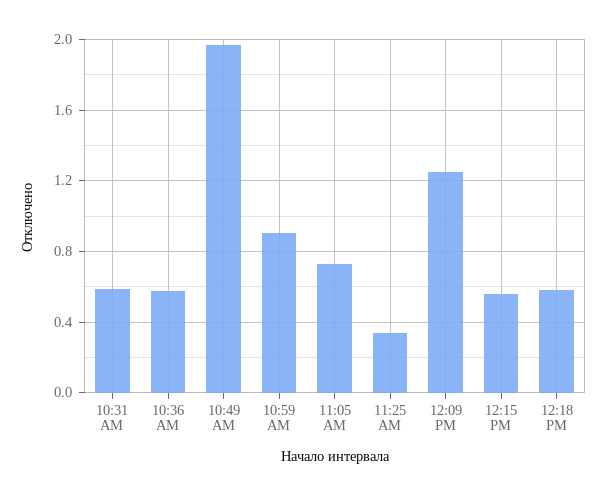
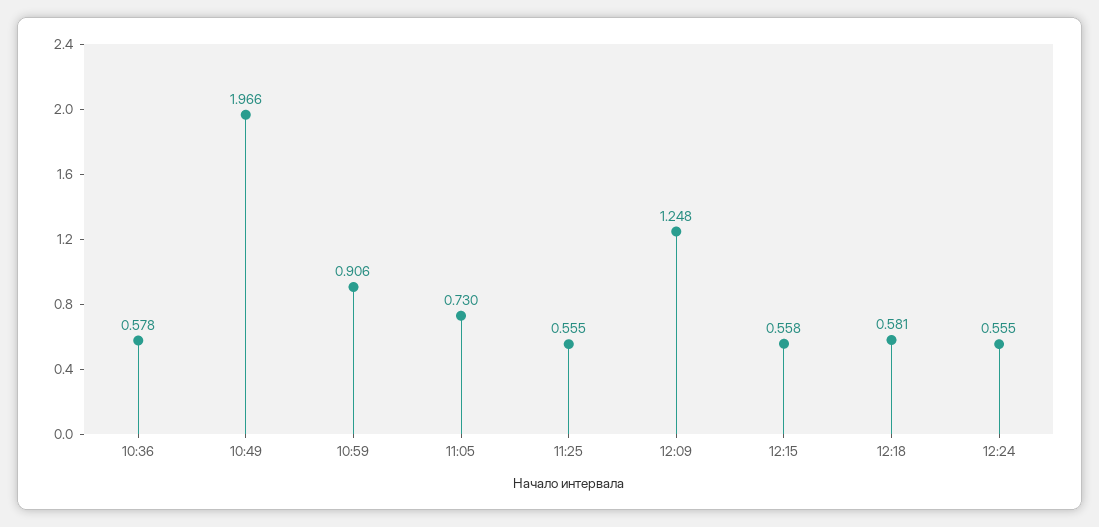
10:31 AM: 0.6 -> none
11:25 AM: 0.35 -> 0.555
12:24: none -> 0.555

